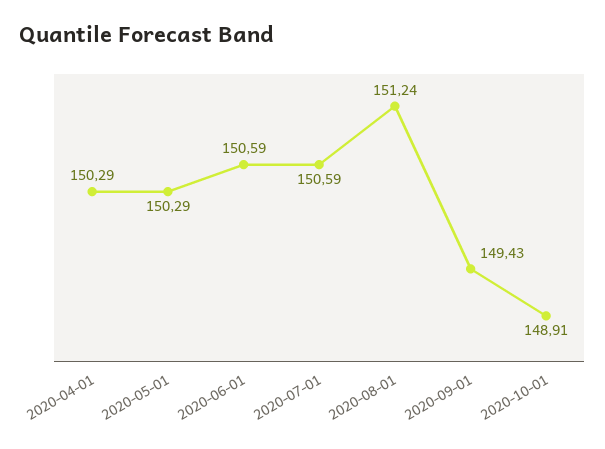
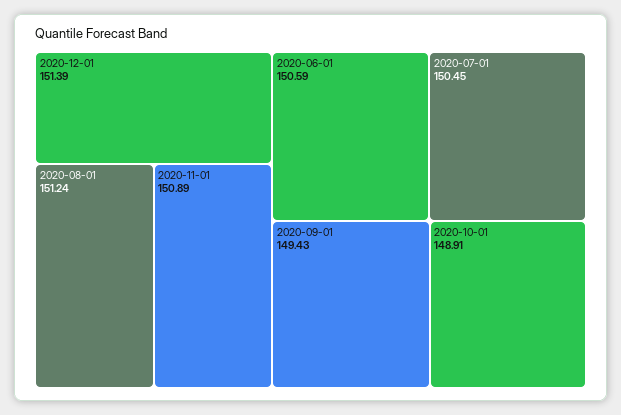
2020-04-01: 150.29 -> none
2020-05-01: 150.29 -> none
2020-07-01: 150.59 -> 150.45
2020-12-01: none -> 151.39
2020-11-01: none -> 150.89

